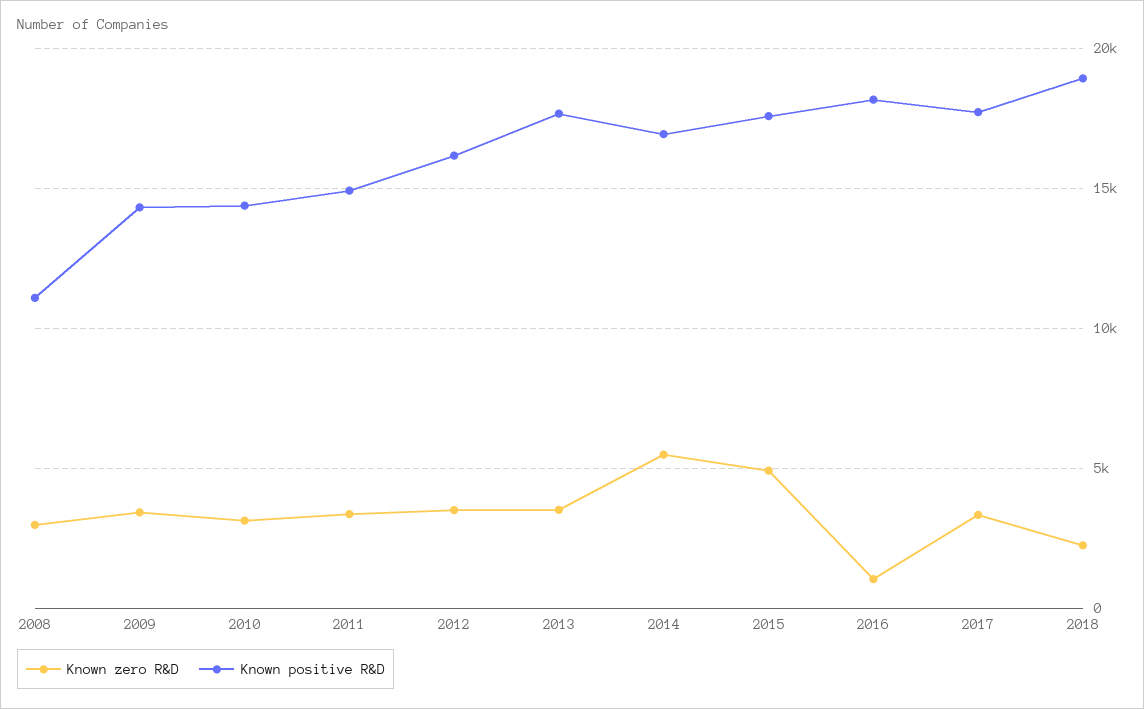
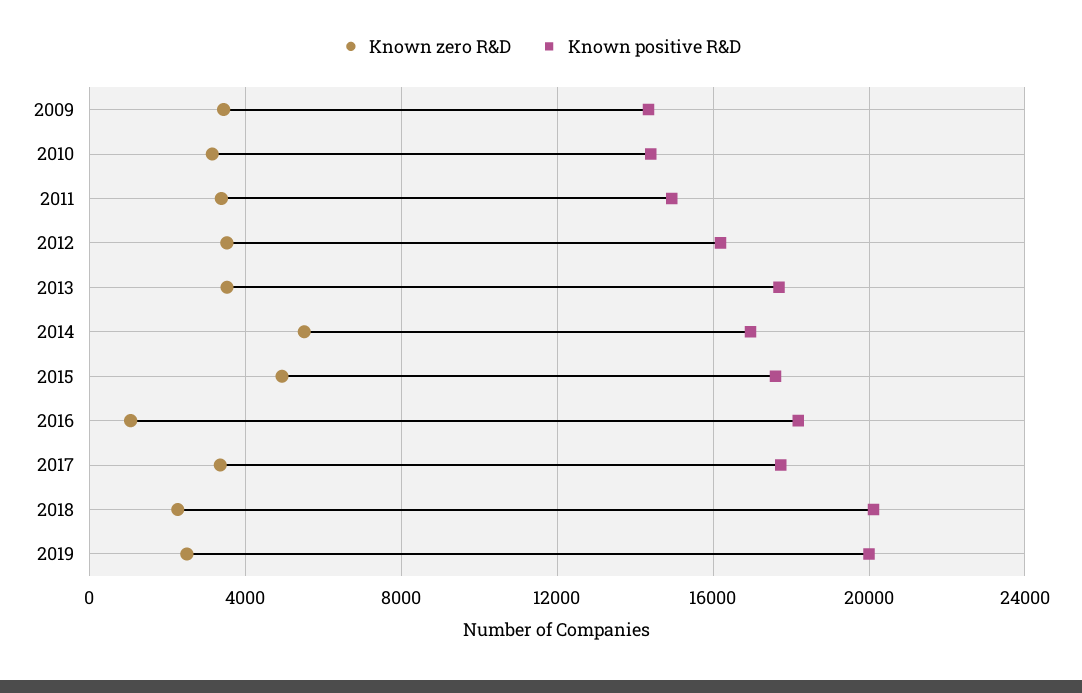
Known zero R&D, 2008: 3000 -> none
Known positive R&D, 2008: 11000 -> none
Known positive R&D, 2018: 19000 -> 20000
Known zero R&D, 2019: none -> 2500
Known positive R&D, 2019: none -> 20000

